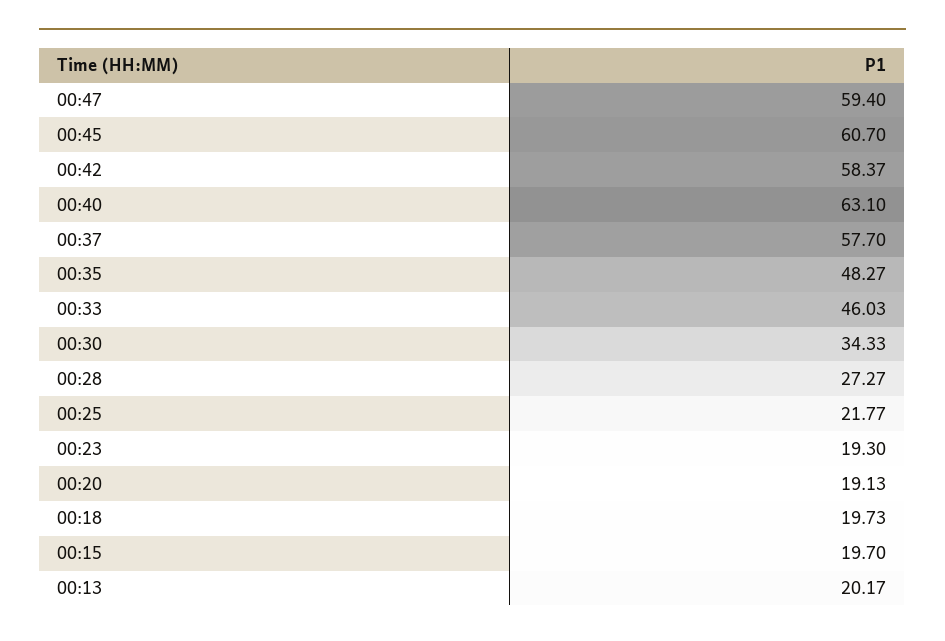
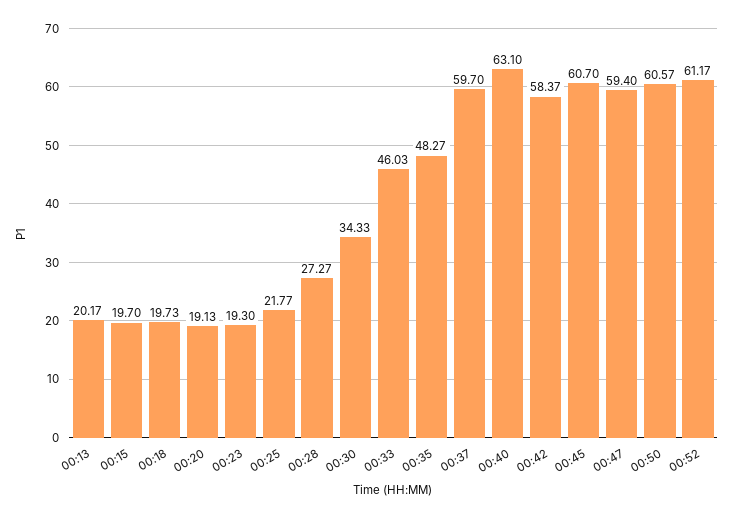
00:37: 57.7 -> 59.7
00:50: none -> 60.57
00:52: none -> 61.17

